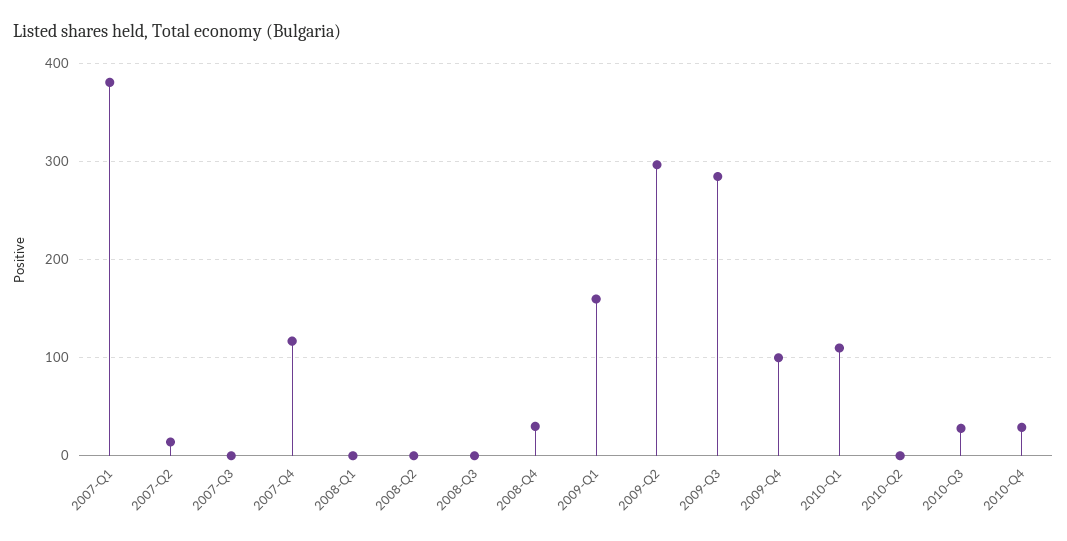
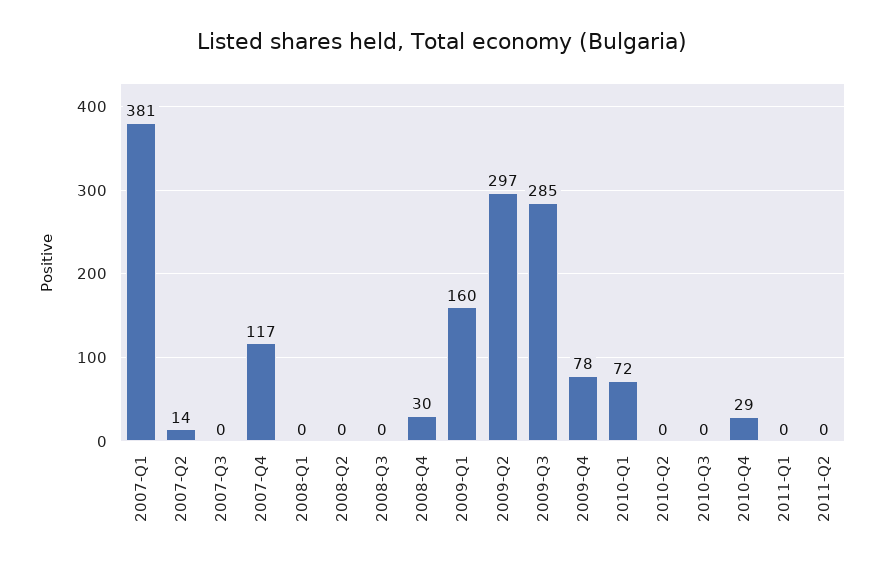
2009-Q4: 100 -> 78
2010-Q1: 110 -> 72
2010-Q3: 30 -> 0
2011-Q1: none -> 0
2011-Q2: none -> 0

